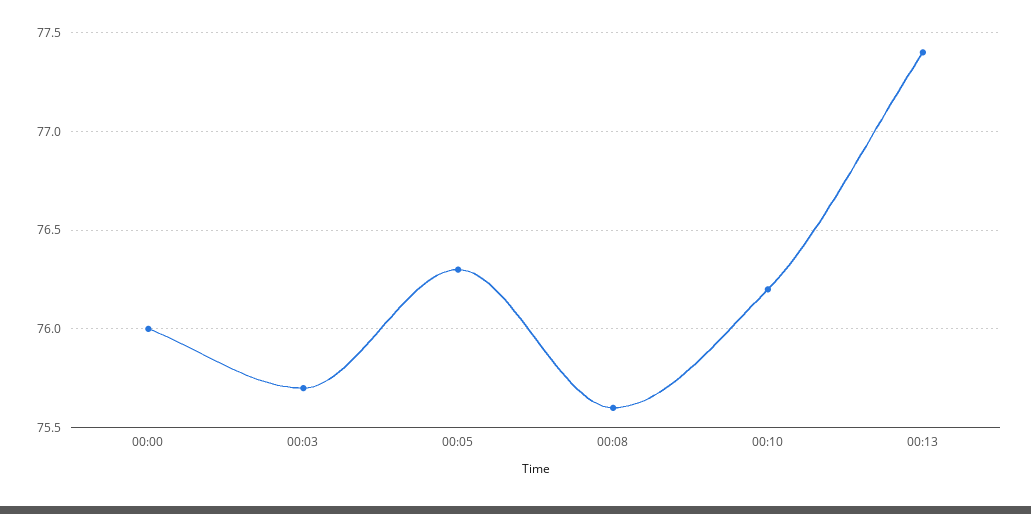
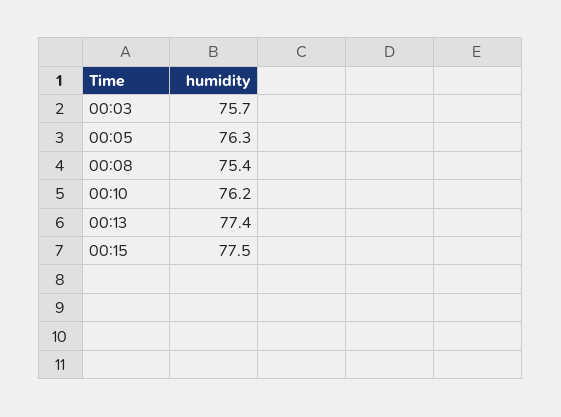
00:00: 76 -> none
00:08: 75.6 -> 75.4
00:15: none -> 77.5

